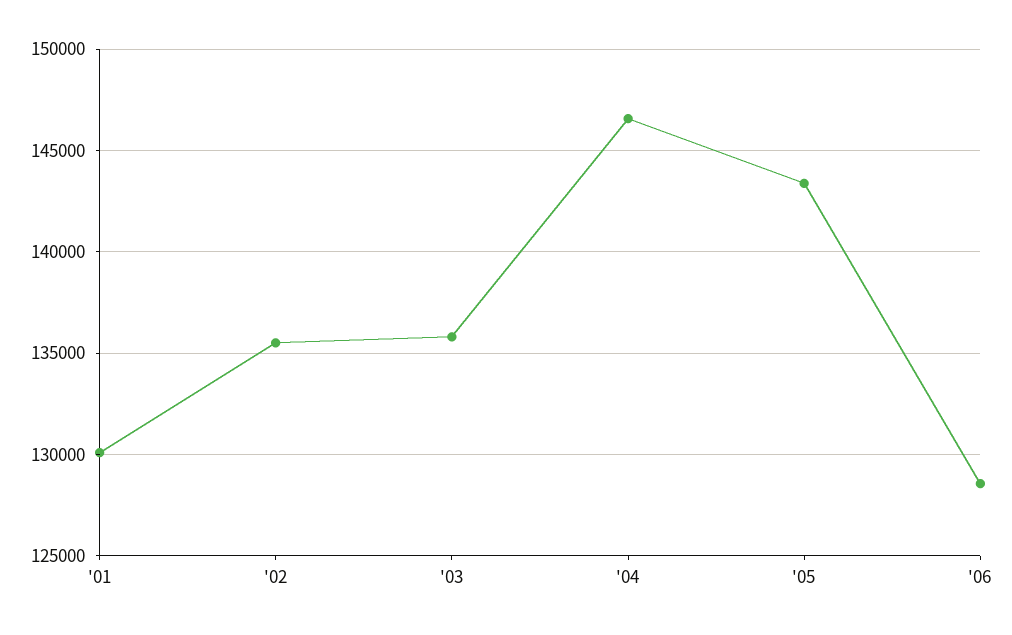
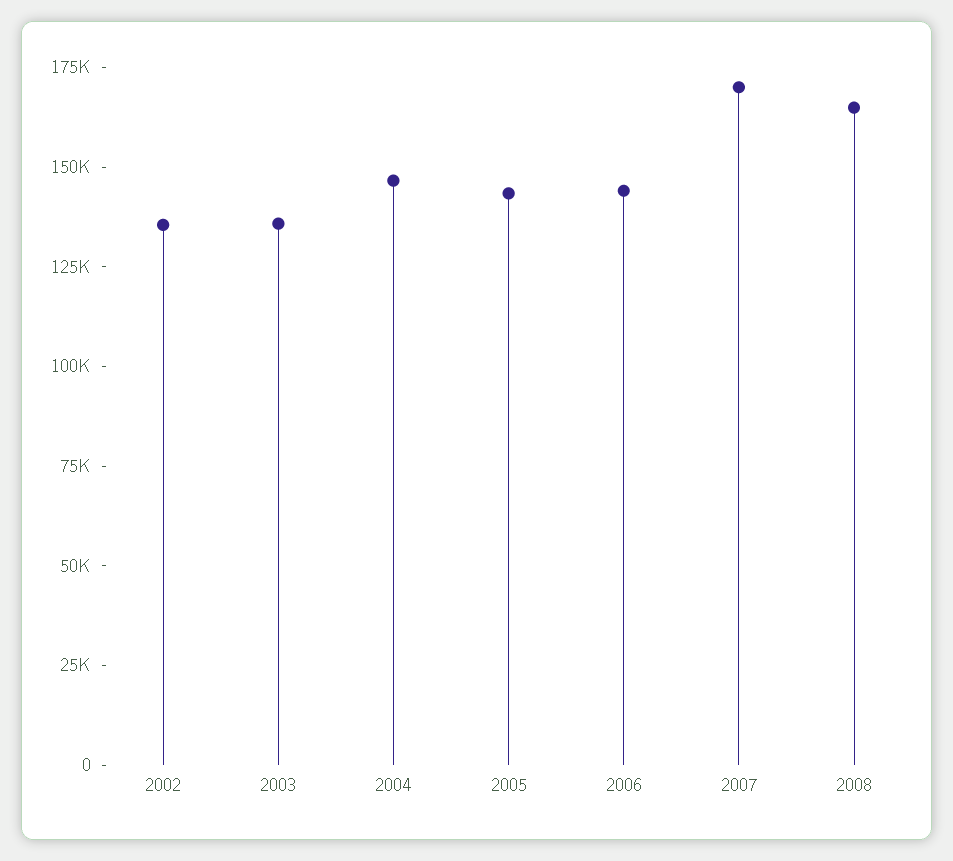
'01: 130000 -> none
'06: 128500 -> 145000
2007: none -> 170000
2008: none -> 165000

